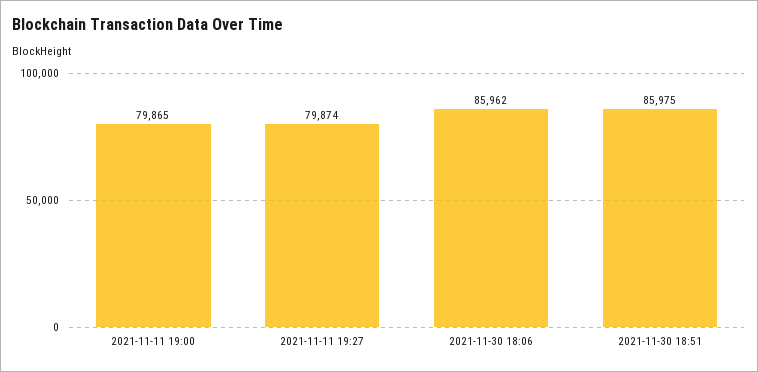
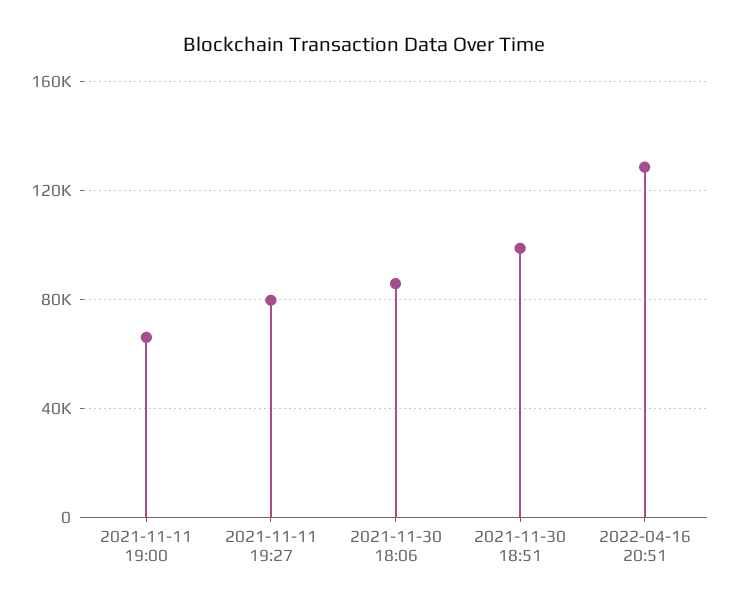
2021-11-11 19:00: 79865 -> 65000
2021-11-30 18:51: 85975 -> 100000
2022-04-16 20:51: none -> 130000

